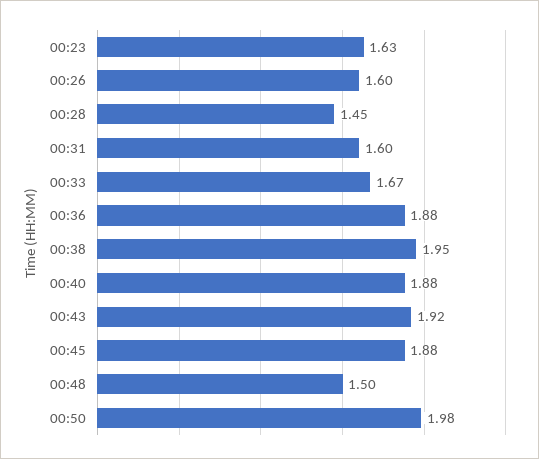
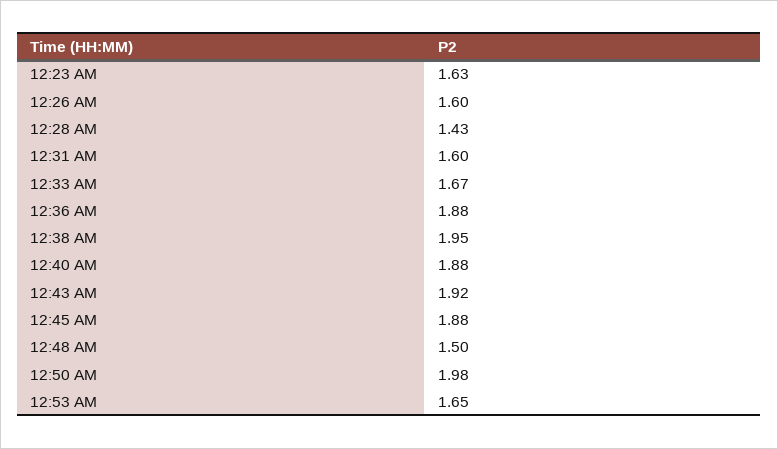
00:28: 1.45 -> 1.43
12:53 AM: none -> 1.65

